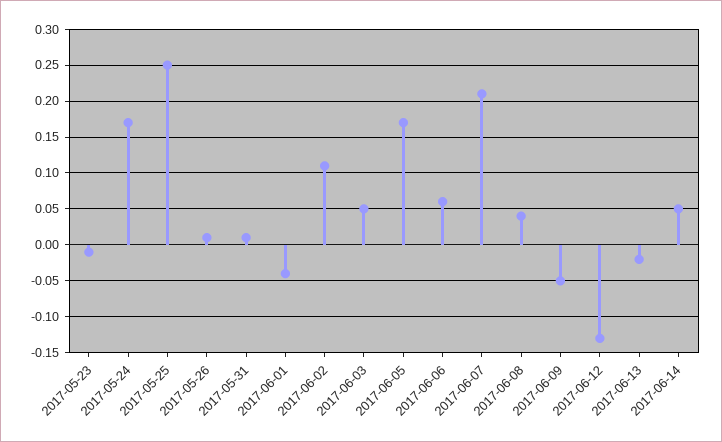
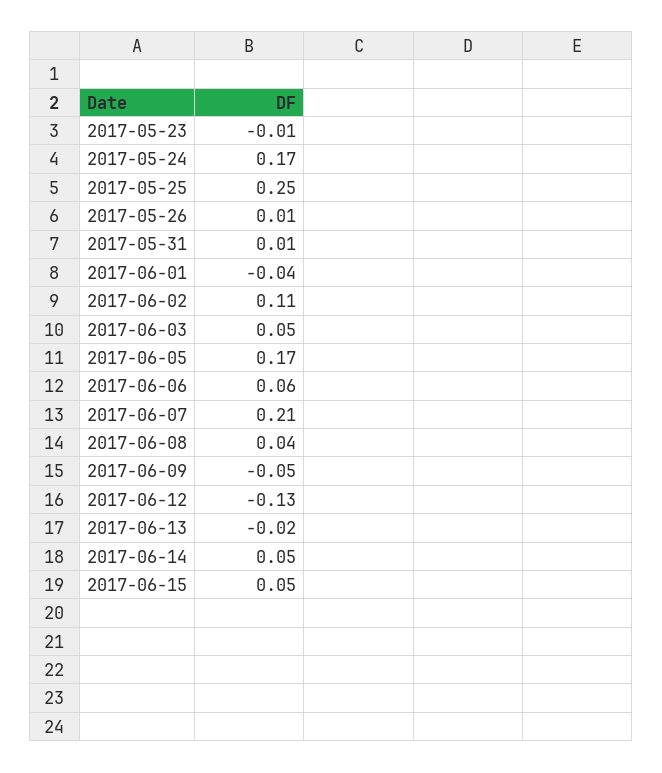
2017-06-15: none -> 0.05

